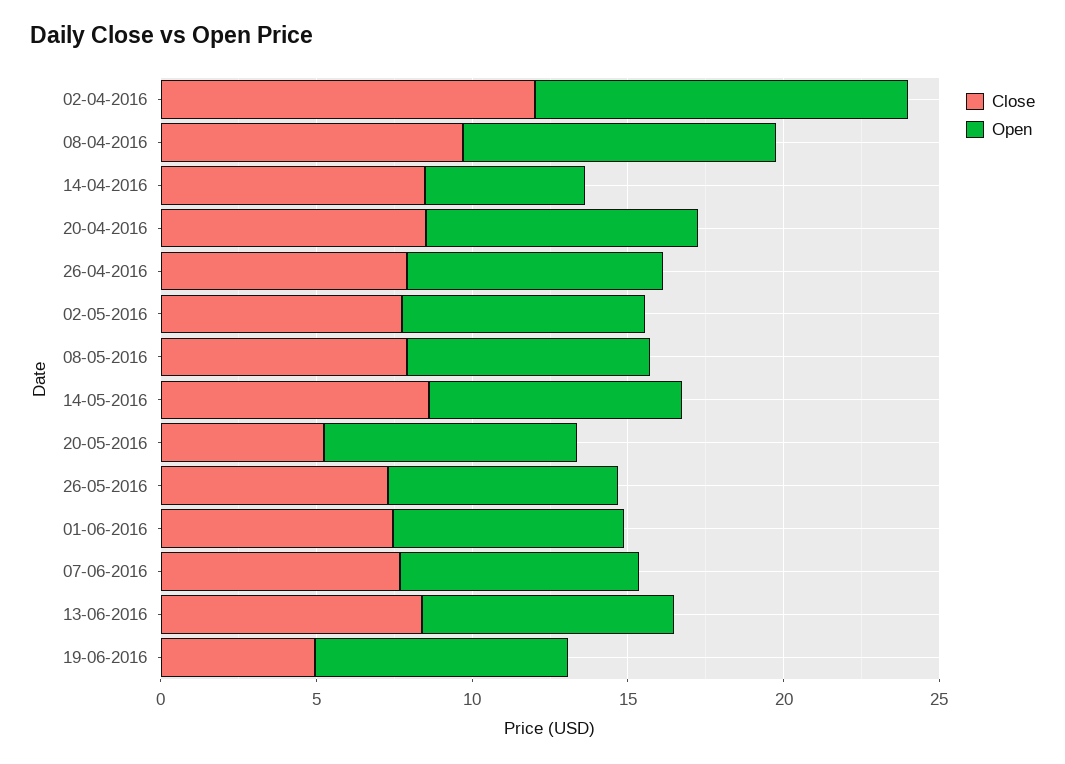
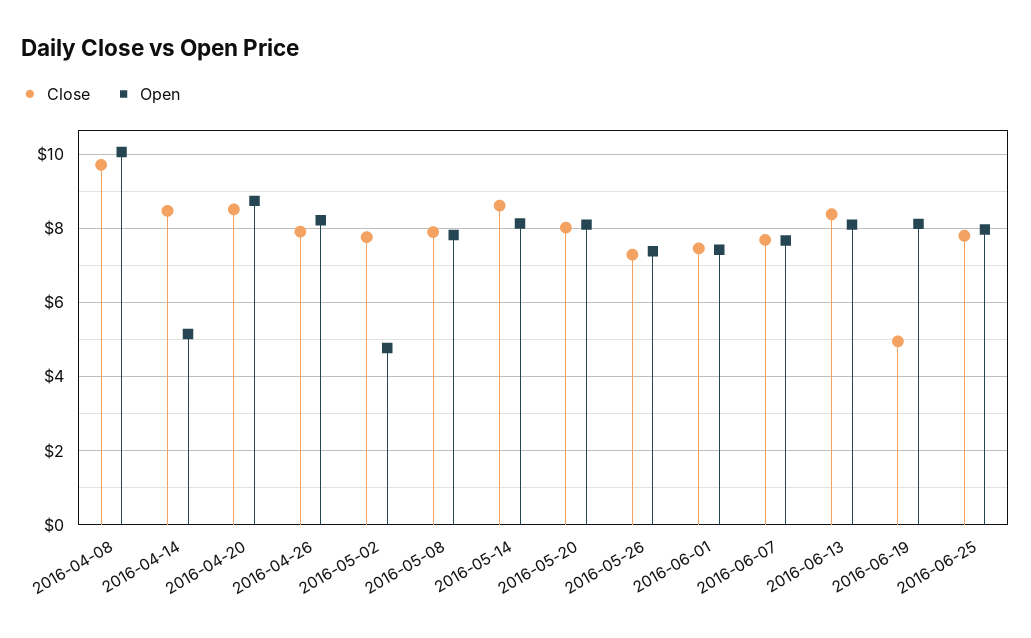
Close, 02-04-2016: 12 -> none
Open, 02-04-2016: 12 -> none
Open, 02-05-2016: 8 -> 4.8
Close, 20-05-2016: 5 -> 8
Close, 2016-06-25: none -> 7.8
Open, 2016-06-25: none -> 8

